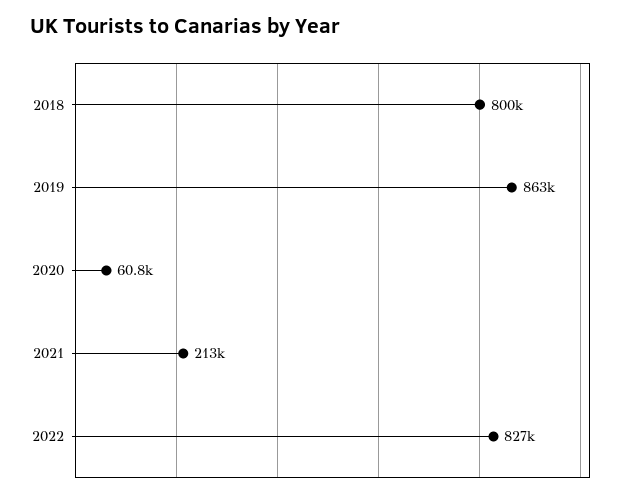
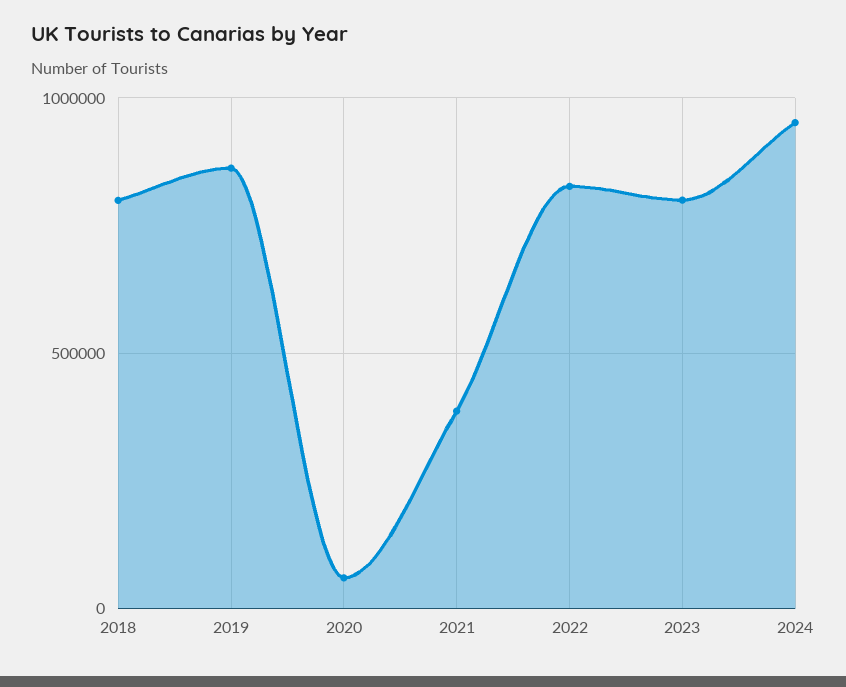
2021: 213000 -> 400000
2023: none -> 800000
2024: none -> 950000

